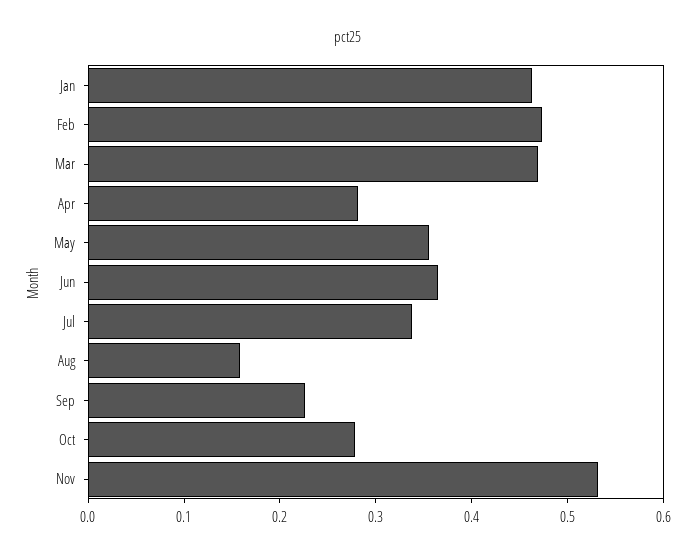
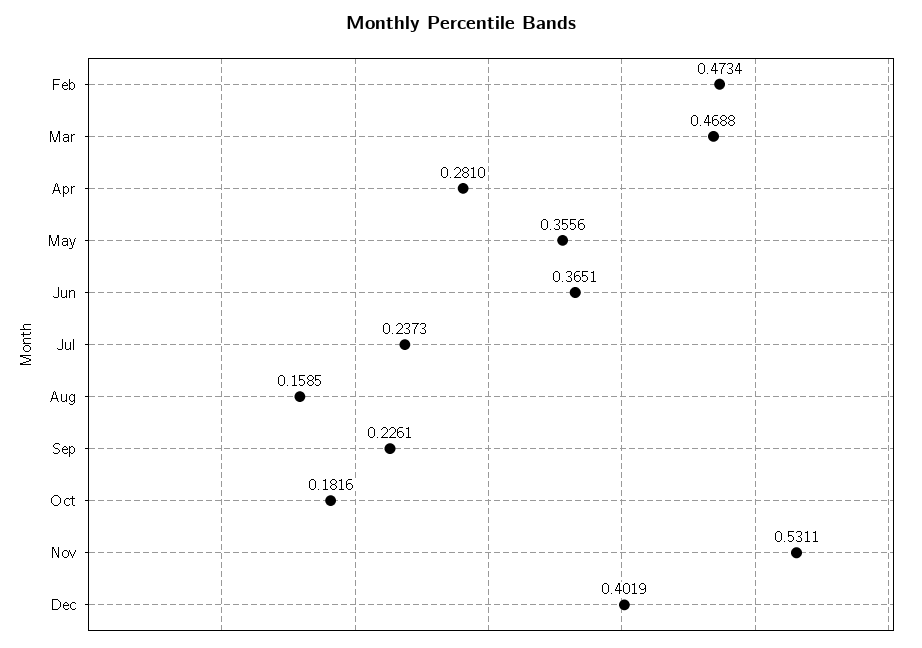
Jan: 0.46 -> none
Jul: 0.34 -> 0.2373
Oct: 0.28 -> 0.1816
Dec: none -> 0.4019

